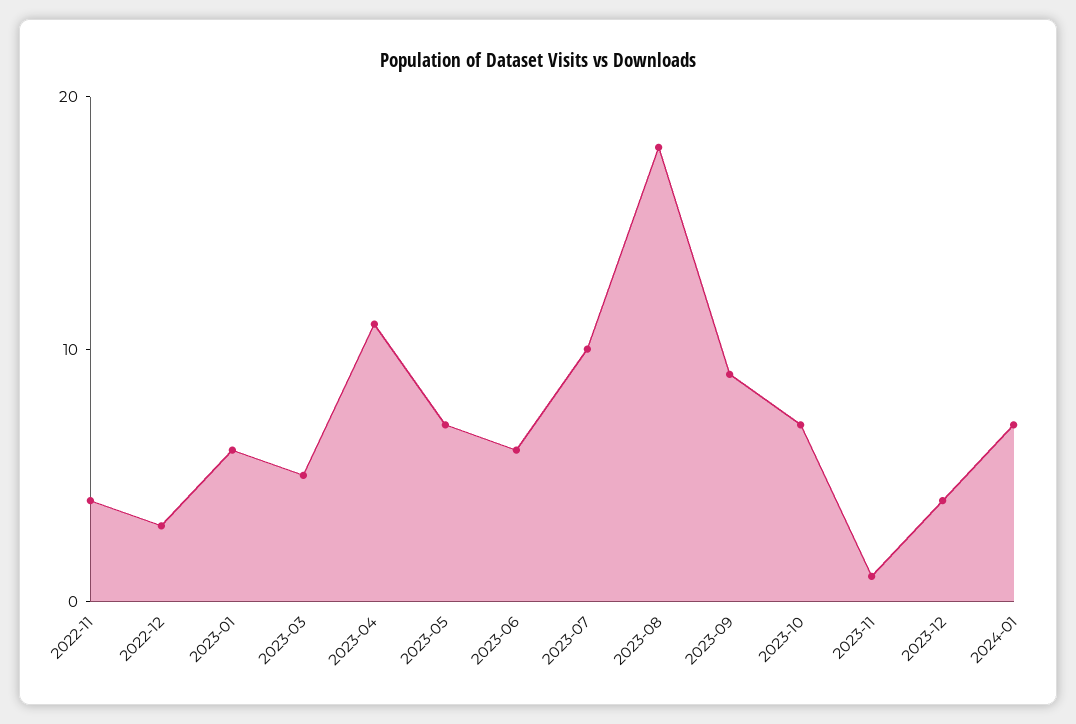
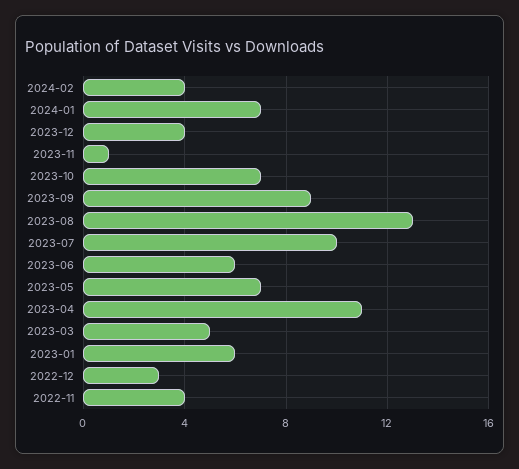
2023-08: 18 -> 13
2024-02: none -> 4

